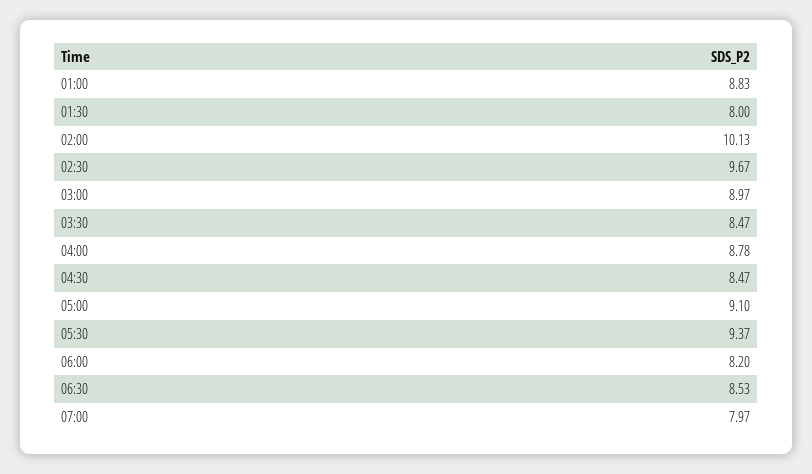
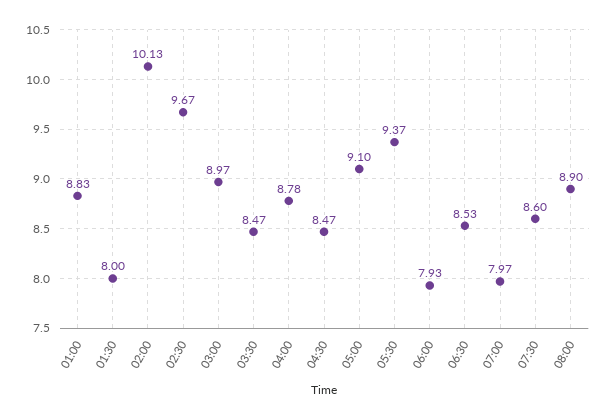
06:00: 8.2 -> 7.93
07:30: none -> 8.6
08:00: none -> 8.9

